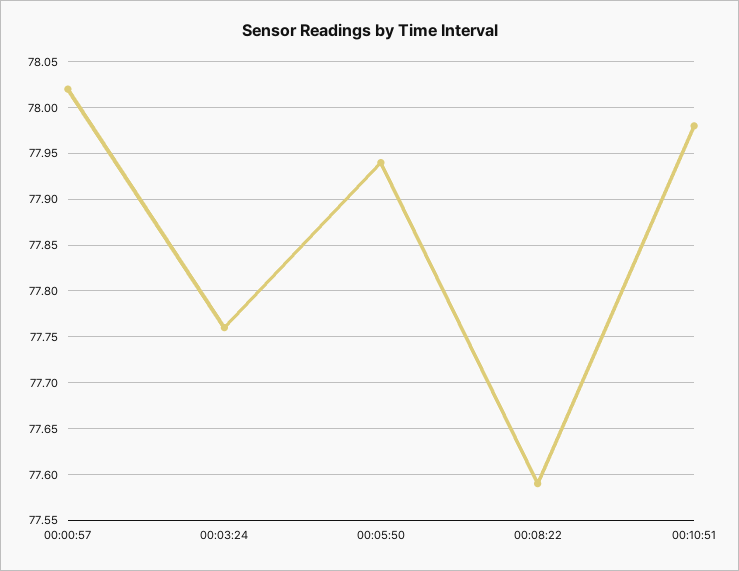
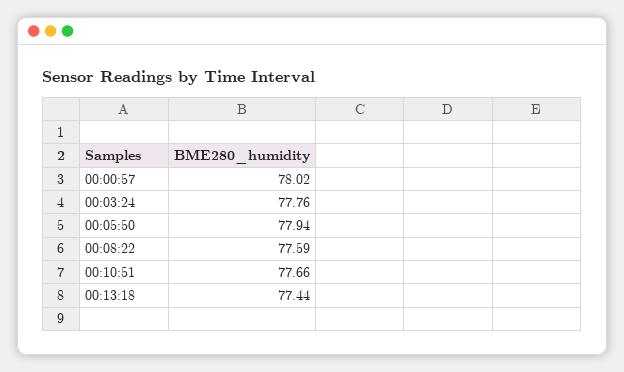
00:10:51: 77.98 -> 77.66
00:13:18: none -> 77.44

